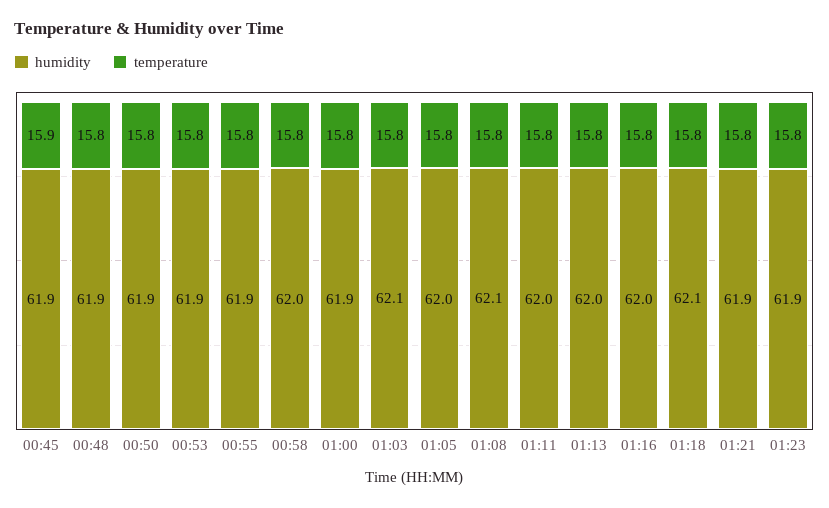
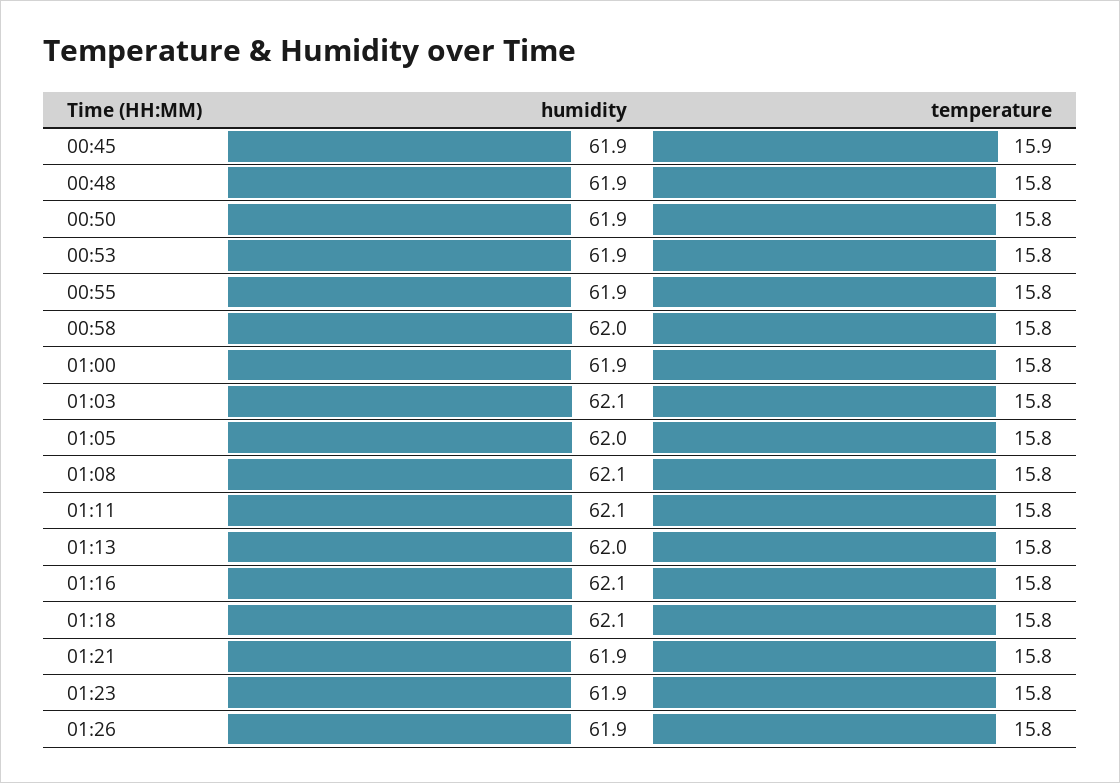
humidity, 01:11: 62 -> 62.1
humidity, 01:16: 62 -> 62.1
humidity, 01:26: none -> 61.9
temperature, 01:26: none -> 15.8

